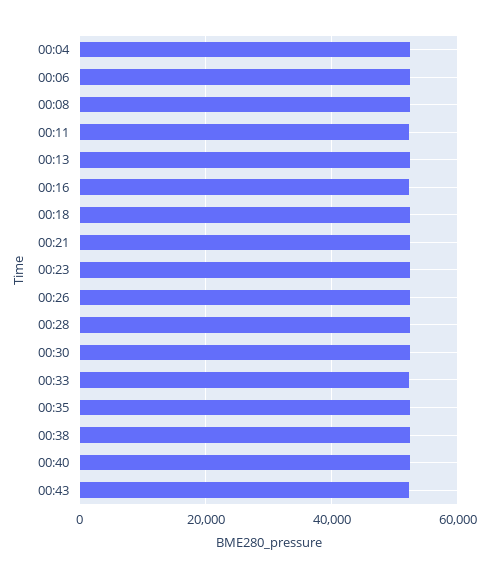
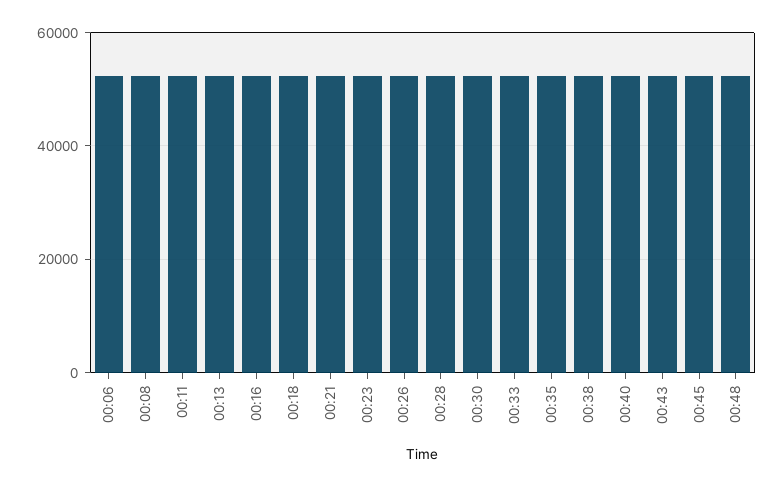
00:04: 52000 -> none
00:45: none -> 52000
00:48: none -> 52000

